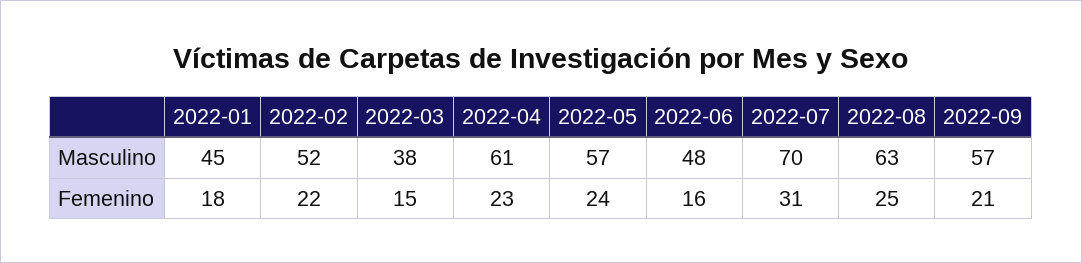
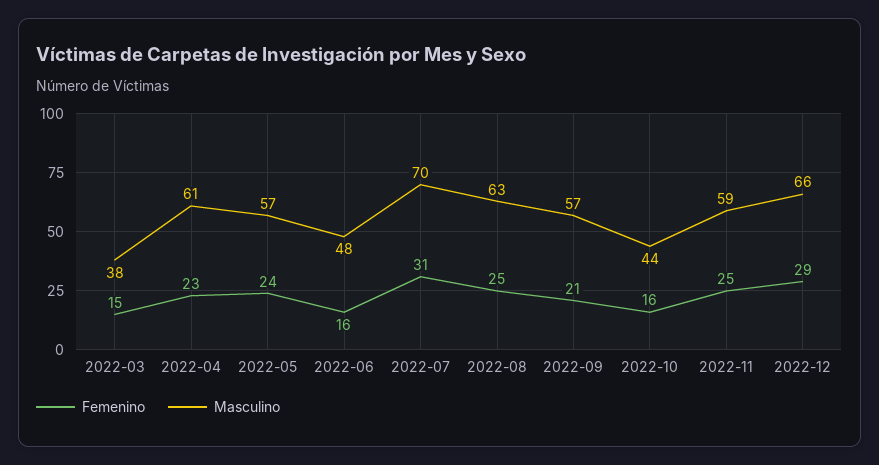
Masculino, 2022-01: 45 -> none
Masculino, 2022-02: 52 -> none
Femenino, 2022-01: 18 -> none
Femenino, 2022-02: 22 -> none
Femenino, 2022-10: none -> 16
Masculino, 2022-10: none -> 44
Femenino, 2022-11: none -> 25
Masculino, 2022-11: none -> 59
Femenino, 2022-12: none -> 29
Masculino, 2022-12: none -> 66

